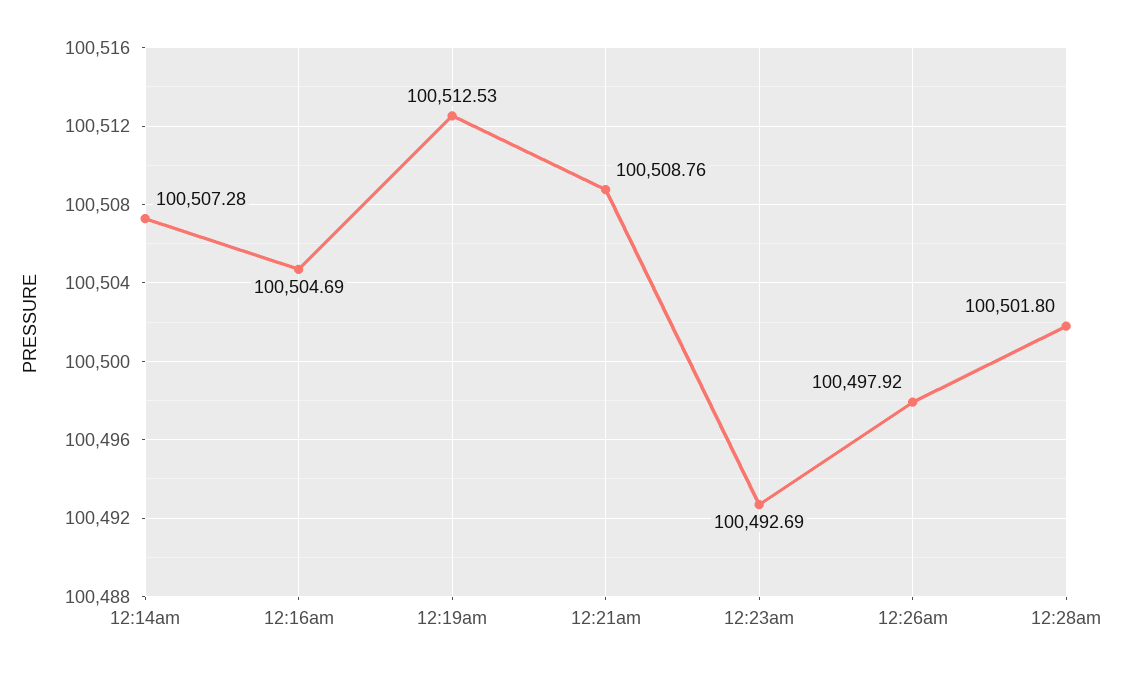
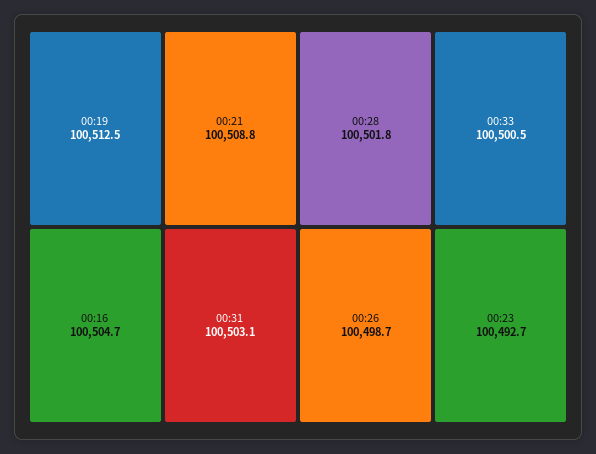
12:14am: 100507.28 -> none
12:26am: 100497.92 -> 100498.7
00:31: none -> 100503.1
00:33: none -> 100500.5

